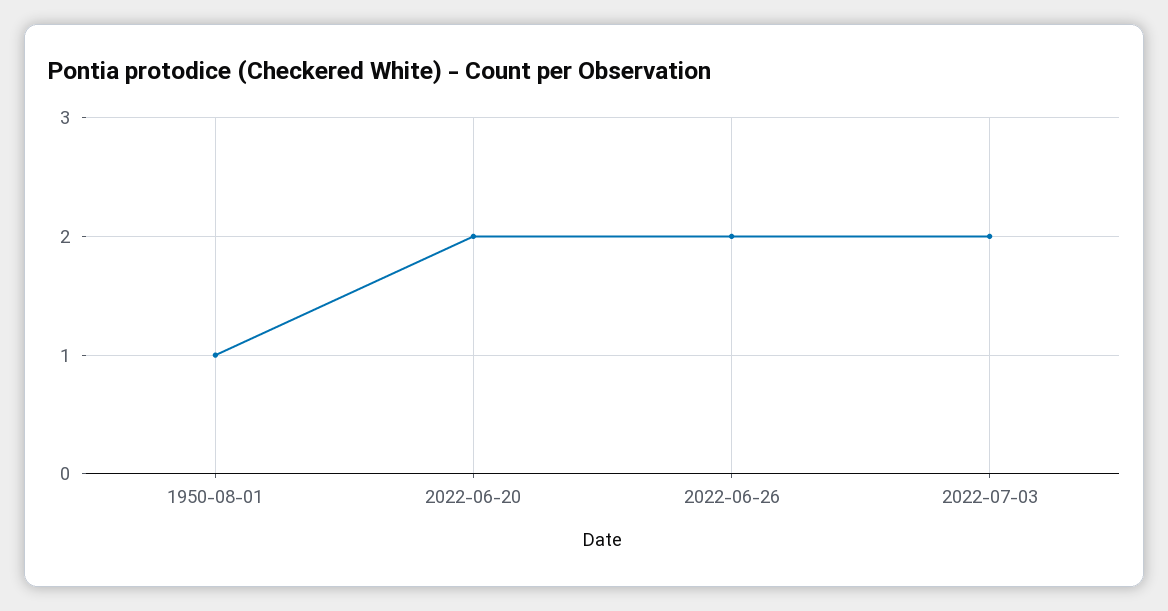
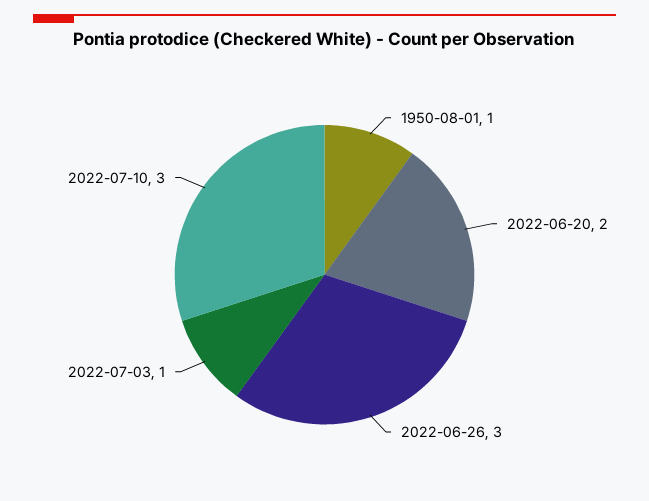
2022-06-26: 2 -> 3
2022-07-03: 2 -> 1
2022-07-10: none -> 3

